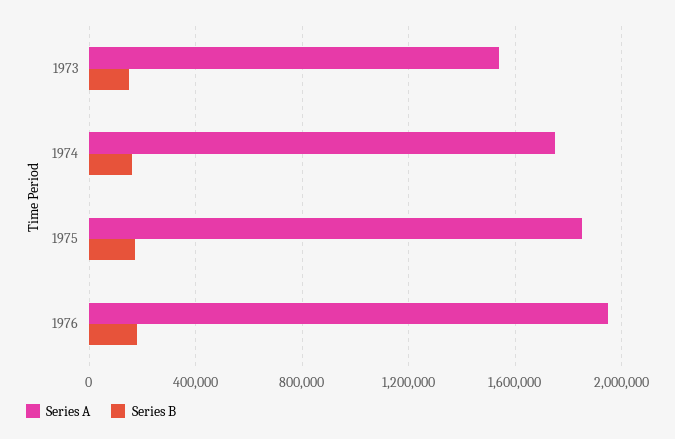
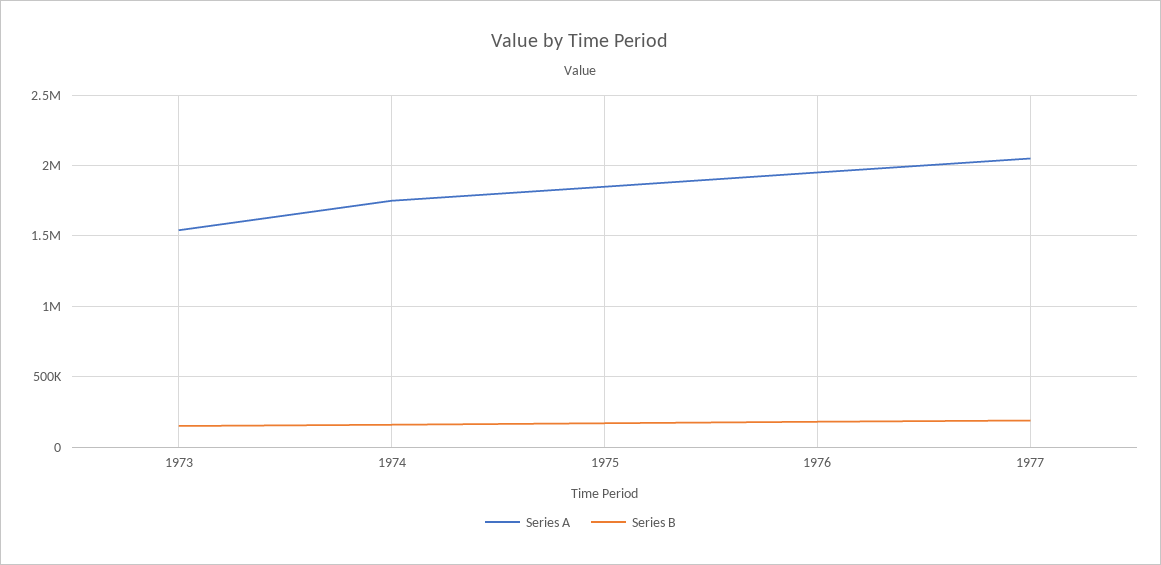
Series A, 1977: none -> 2050000
Series B, 1977: none -> 200000

